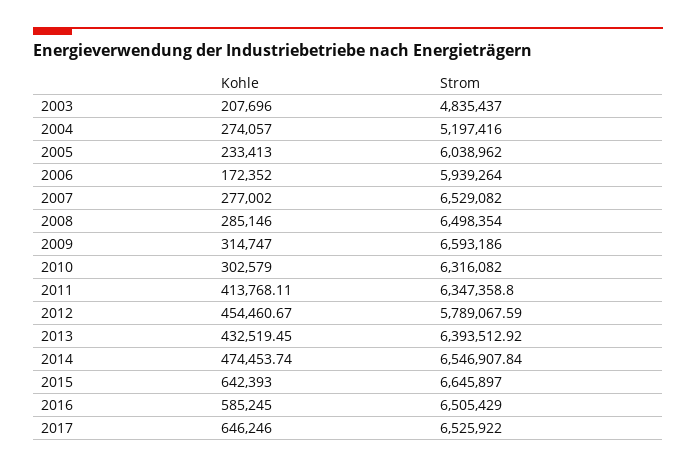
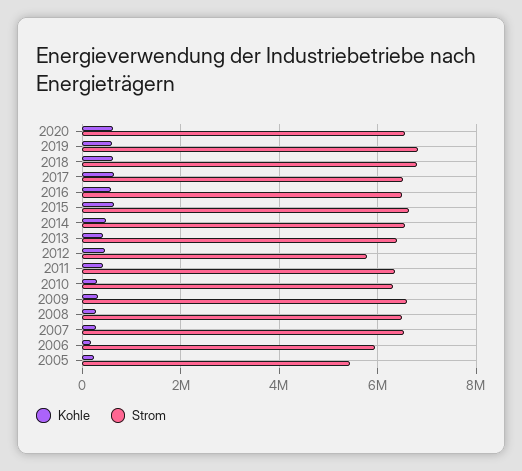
Kohle, 2003: 207696 -> none
Strom, 2003: 4835437 -> none
Kohle, 2004: 274057 -> none
Strom, 2004: 5197416 -> none
Strom, 2005: 6038962 -> 5400000
Kohle, 2020: none -> 600000
Strom, 2020: none -> 6600000
Kohle, 2019: none -> 600000
Strom, 2019: none -> 6800000
Kohle, 2018: none -> 600000
Strom, 2018: none -> 6800000

